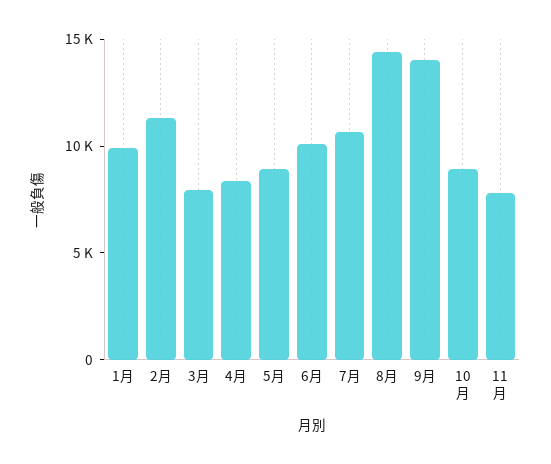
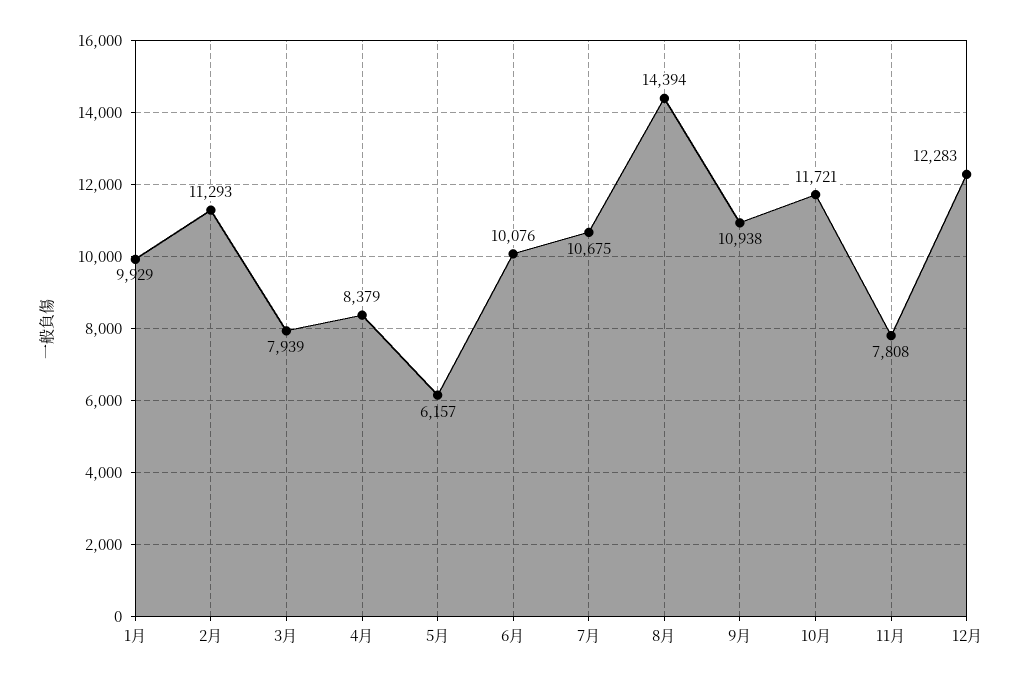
5月: 9000 -> 6157
9月: 14000 -> 10938
10月: 9000 -> 11721
12月: none -> 12283

